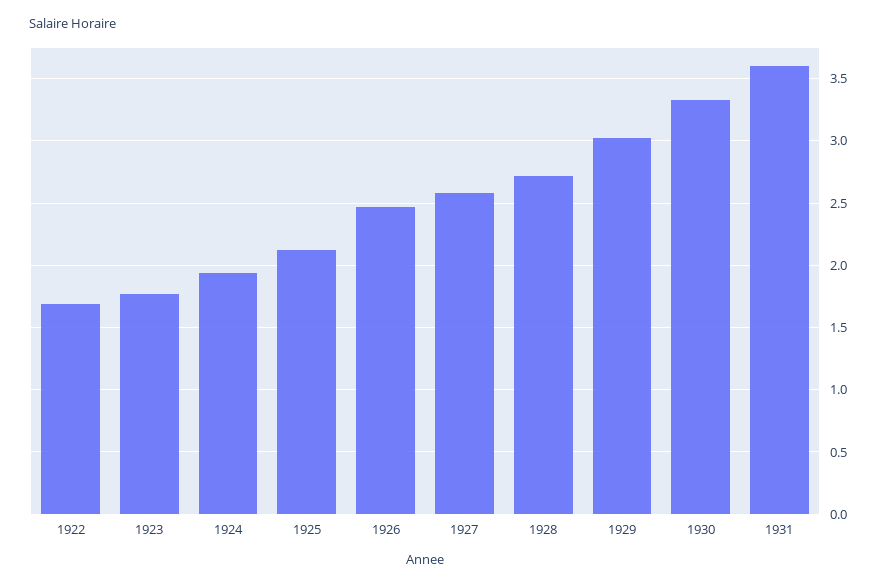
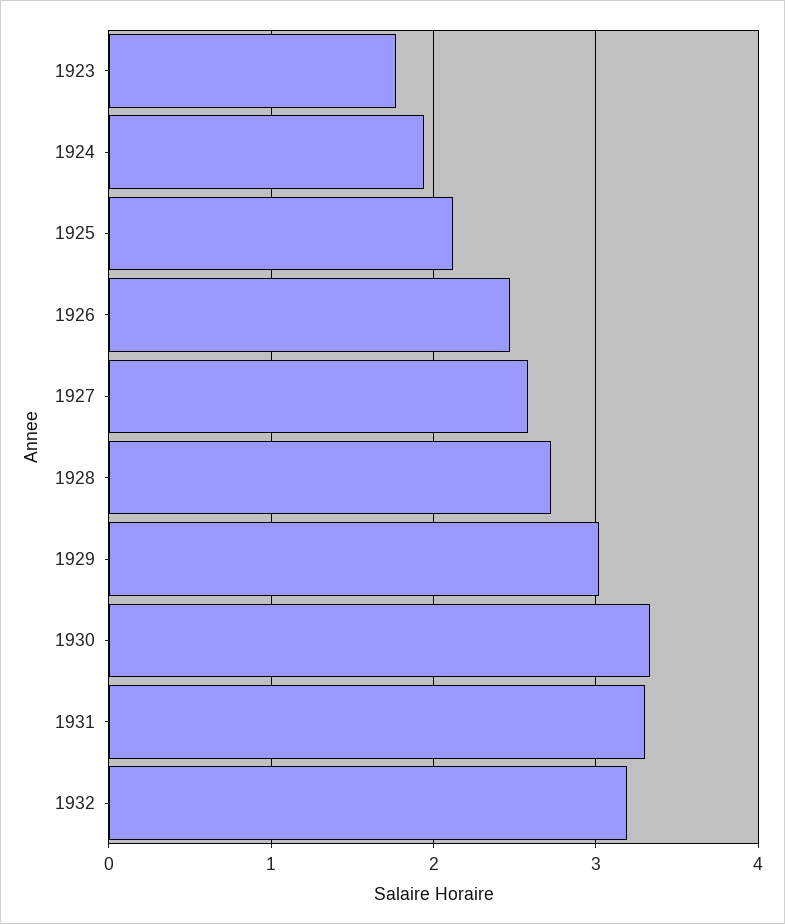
1922: 1.7 -> none
1931: 3.6 -> 3.3
1932: none -> 3.2

